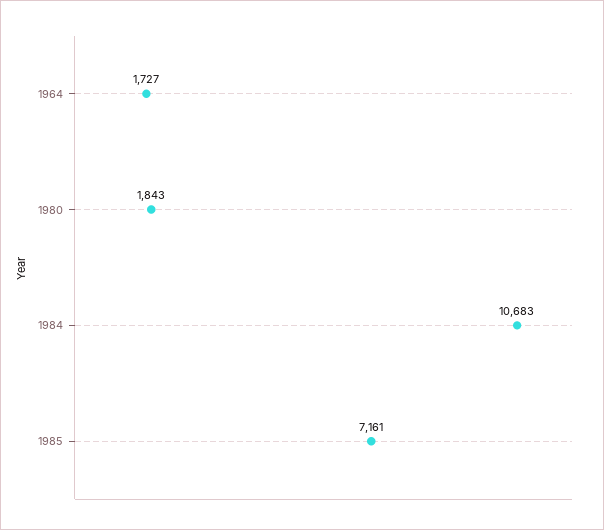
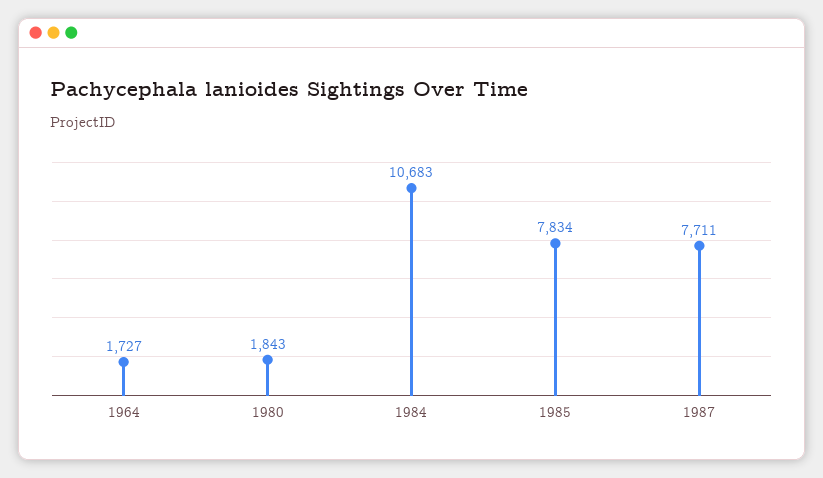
1985: 7161 -> 7834
1987: none -> 7711

